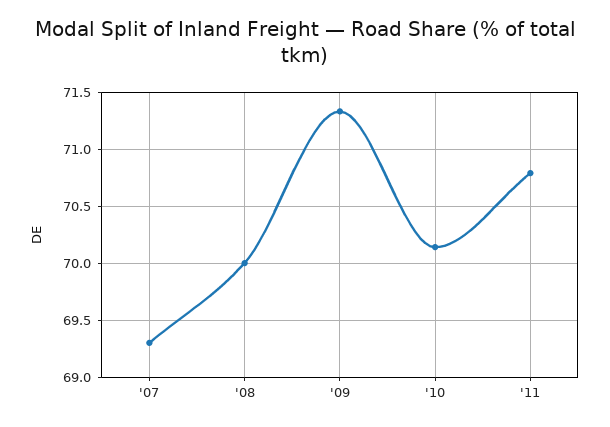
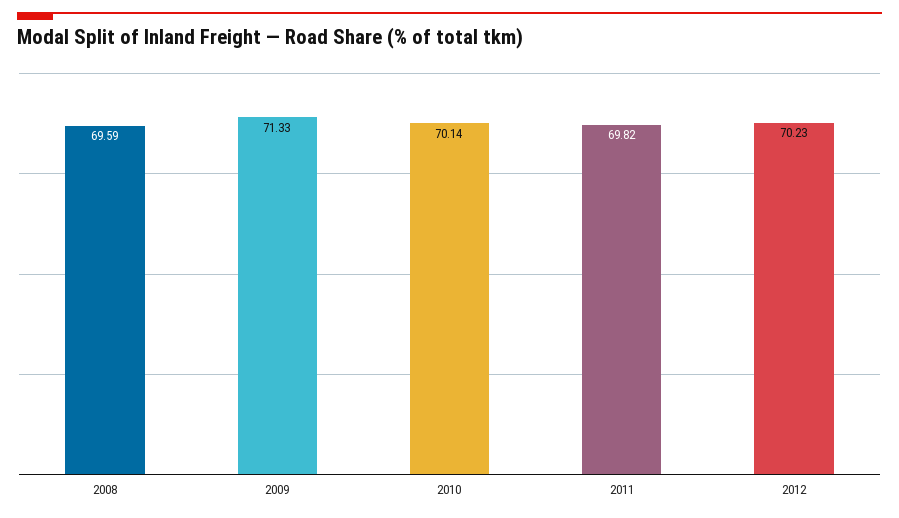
'07: 69.3 -> none
'08: 70 -> 69.59
'11: 70.8 -> 69.82
2012: none -> 70.23

